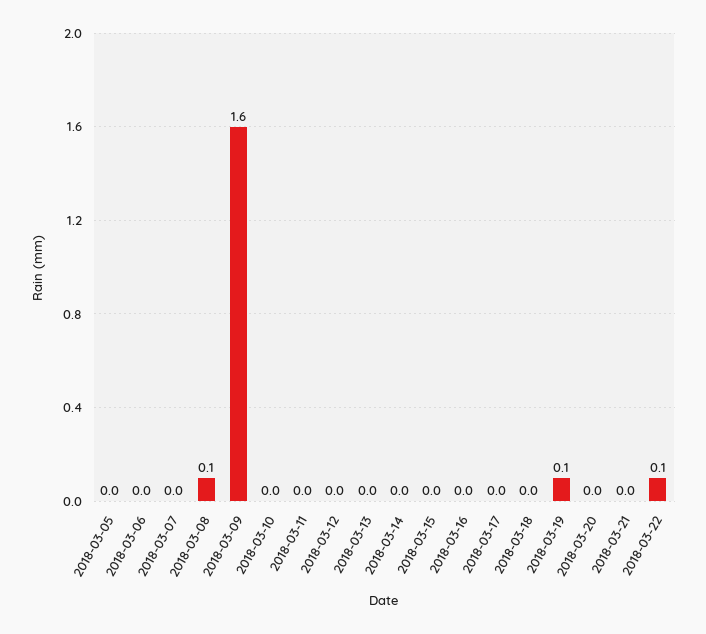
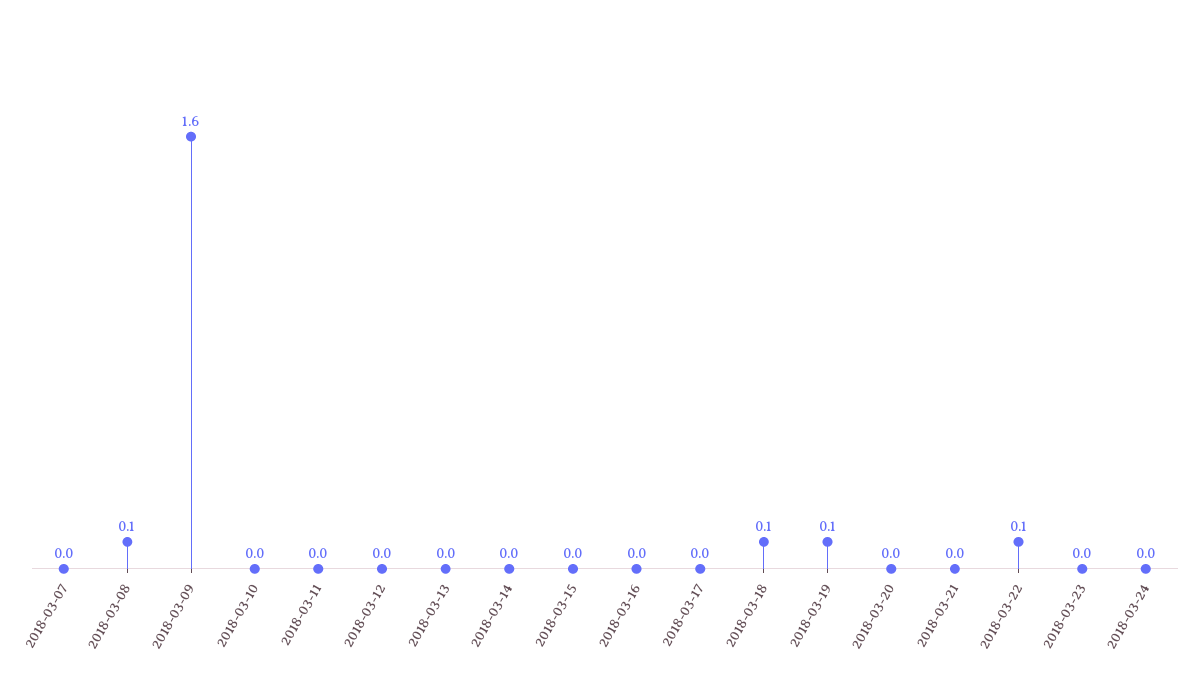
2018-03-05: 0 -> none
2018-03-06: 0 -> none
2018-03-18: 0 -> 0.1
2018-03-23: none -> 0
2018-03-24: none -> 0

